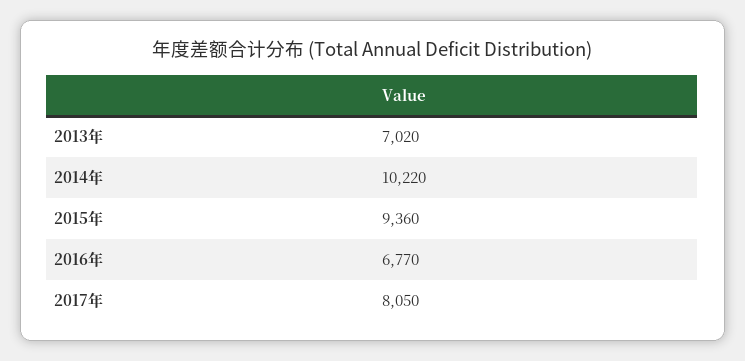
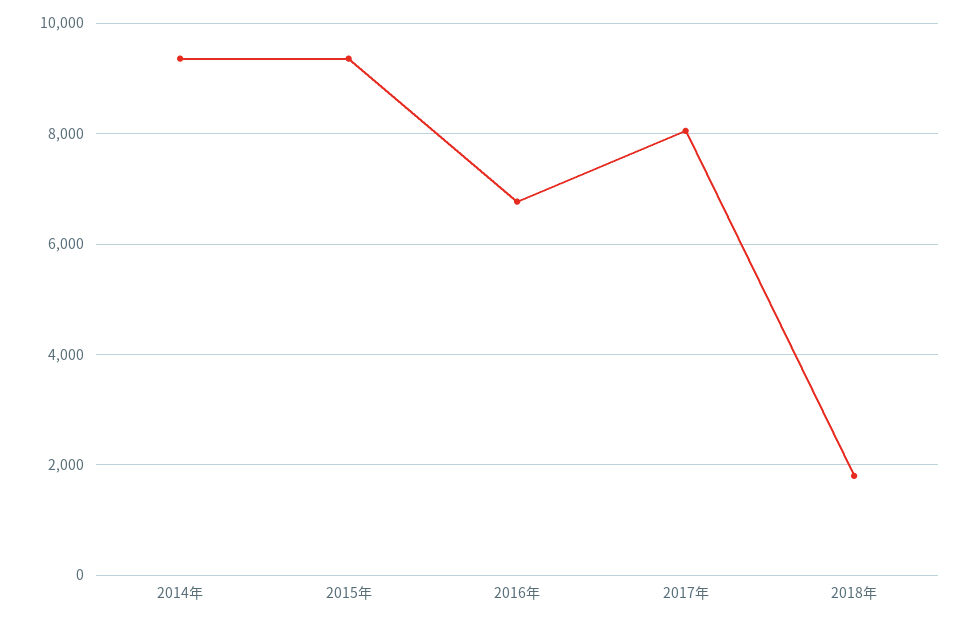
2013年: 7020 -> none
2014年: 10220 -> 9400
2018年: none -> 1800

